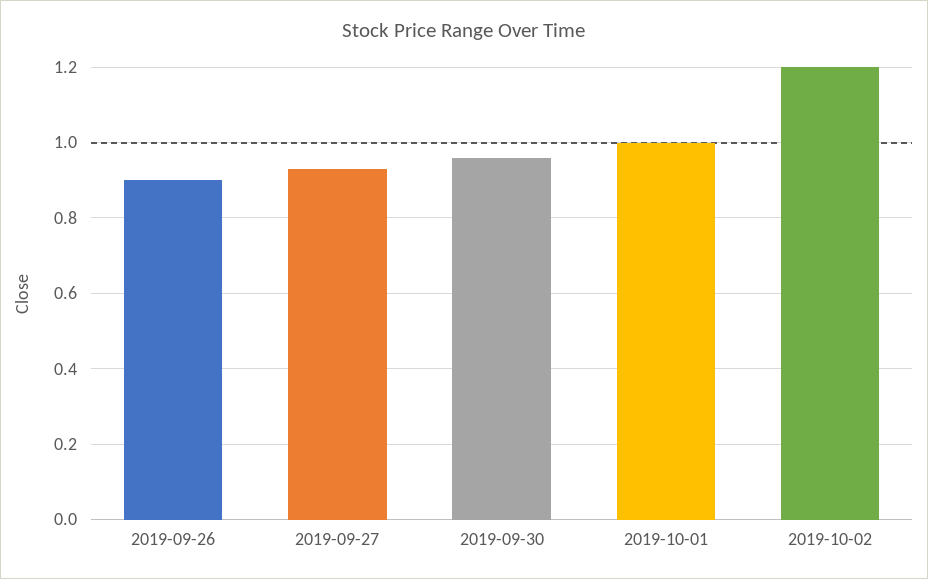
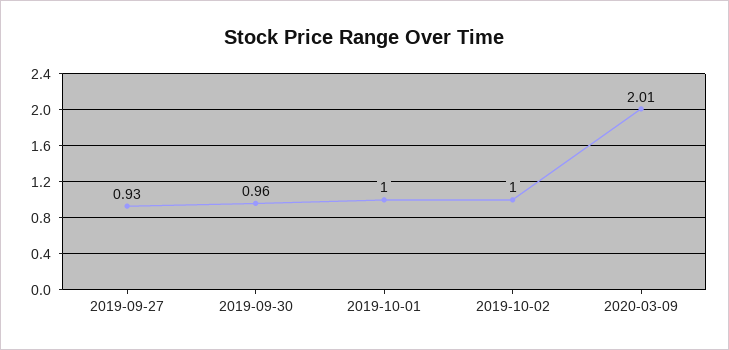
2019-09-26: 0.9 -> none
2019-10-02: 1.2 -> 1
2020-03-09: none -> 2.01

